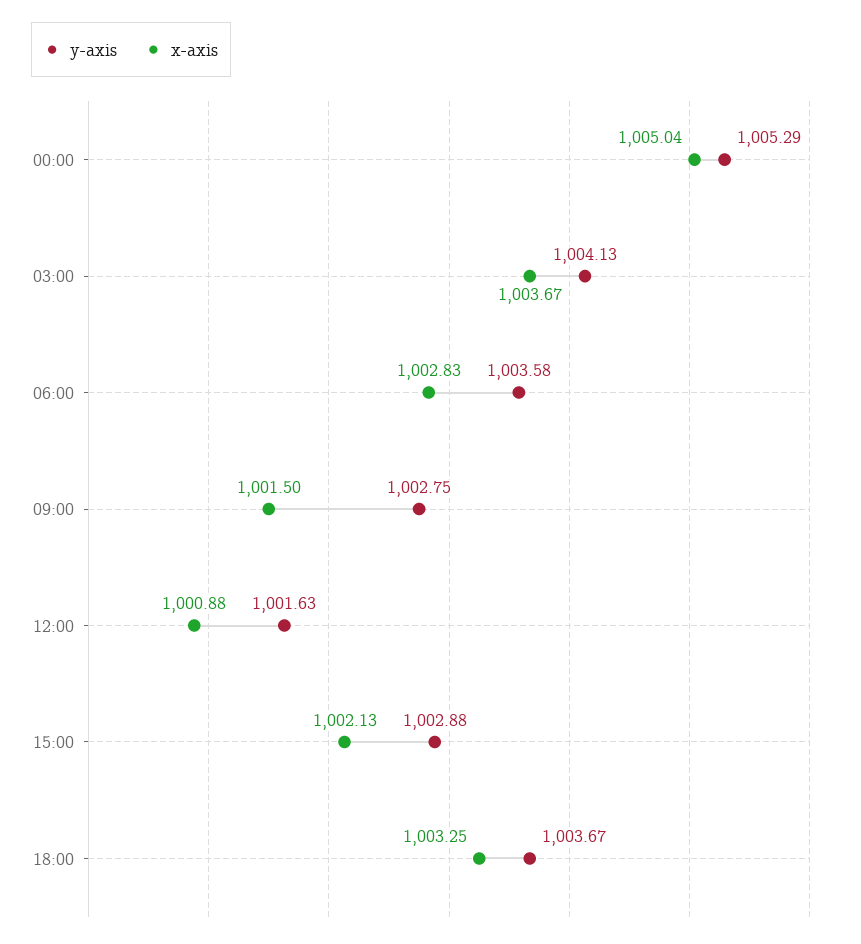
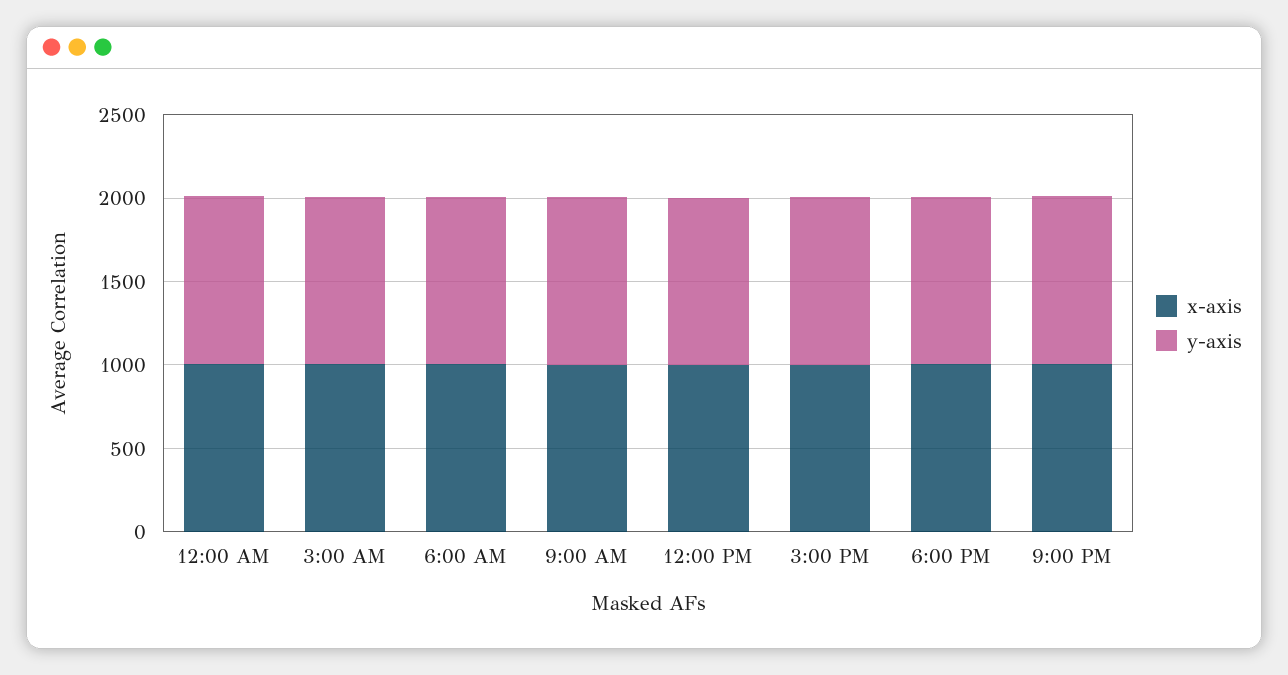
x-axis, 9:00 PM: none -> 1000
y-axis, 9:00 PM: none -> 1000

